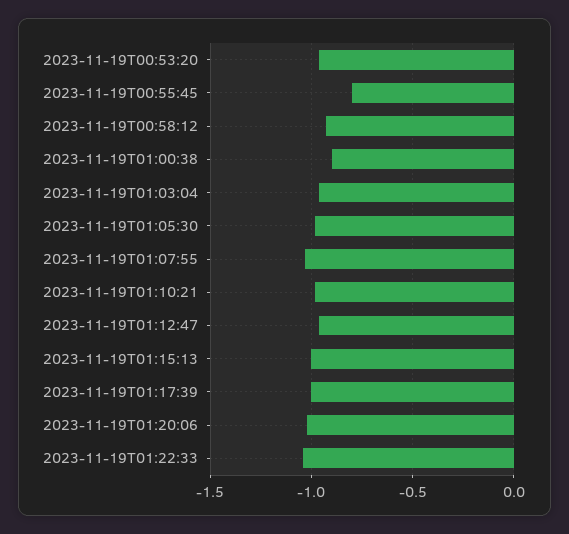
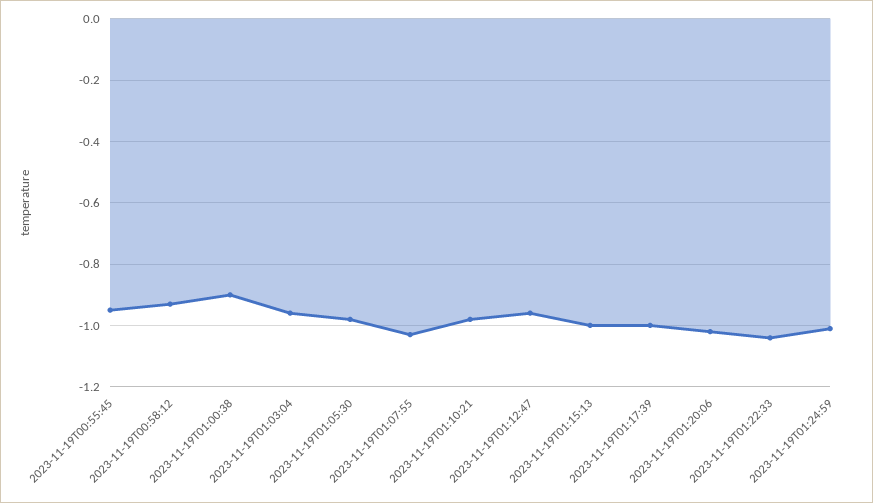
2023-11-19T00:53:20: -0.95 -> none
2023-11-19T00:55:45: -0.8 -> -0.95
2023-11-19T01:24:59: none -> -1

